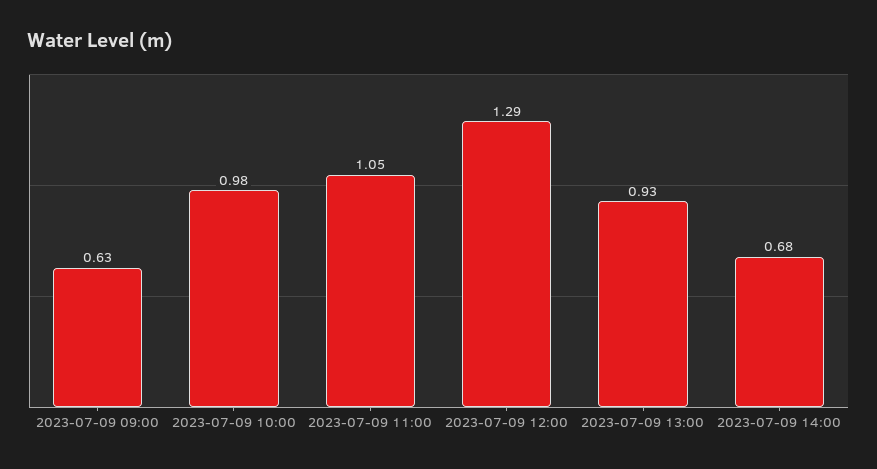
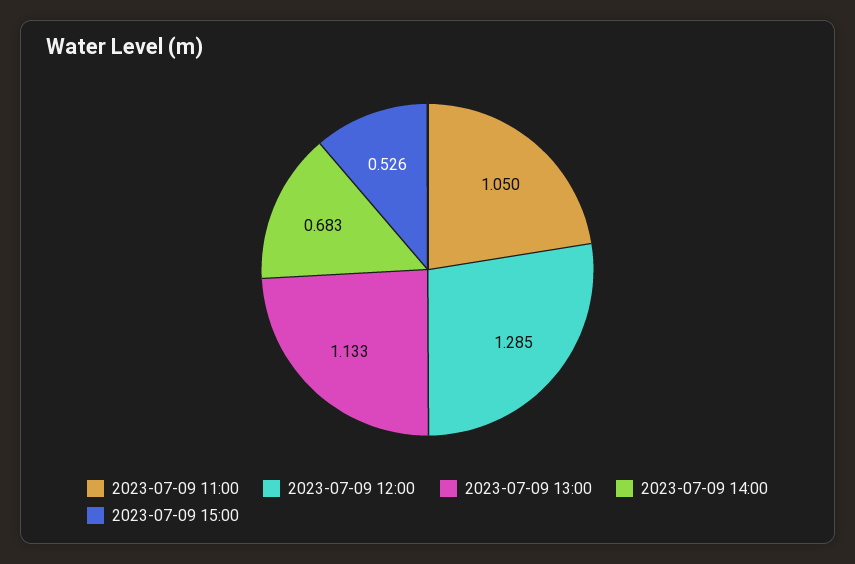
2023-07-09 09:00: 0.63 -> none
2023-07-09 10:00: 0.98 -> none
2023-07-09 13:00: 0.93 -> 1.133
2023-07-09 15:00: none -> 0.526

